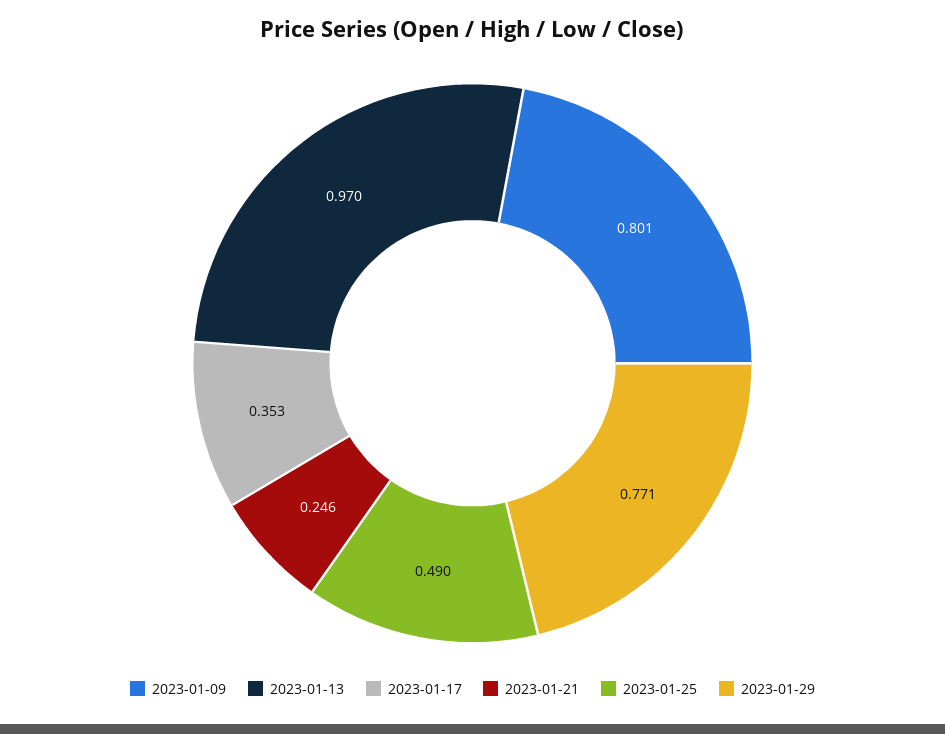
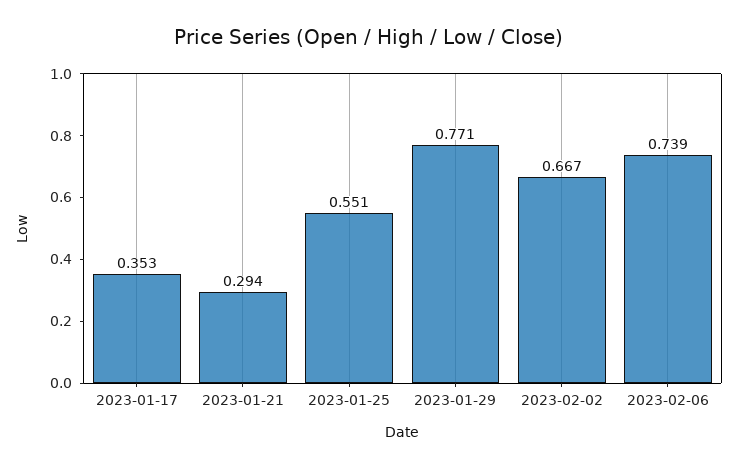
2023-01-09: 0.801 -> none
2023-01-13: 0.97 -> none
2023-01-21: 0.246 -> 0.294
2023-01-25: 0.49 -> 0.551
2023-02-02: none -> 0.667
2023-02-06: none -> 0.739

